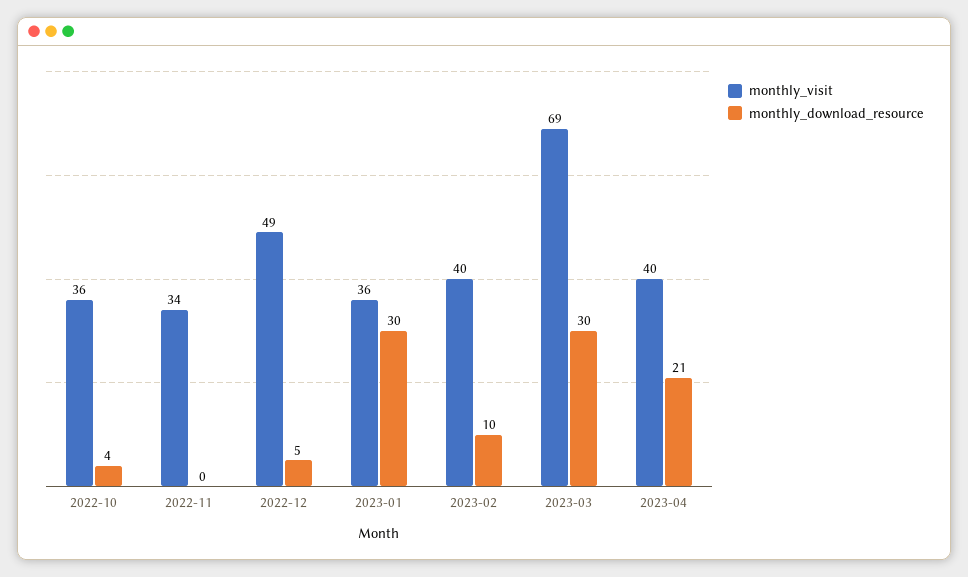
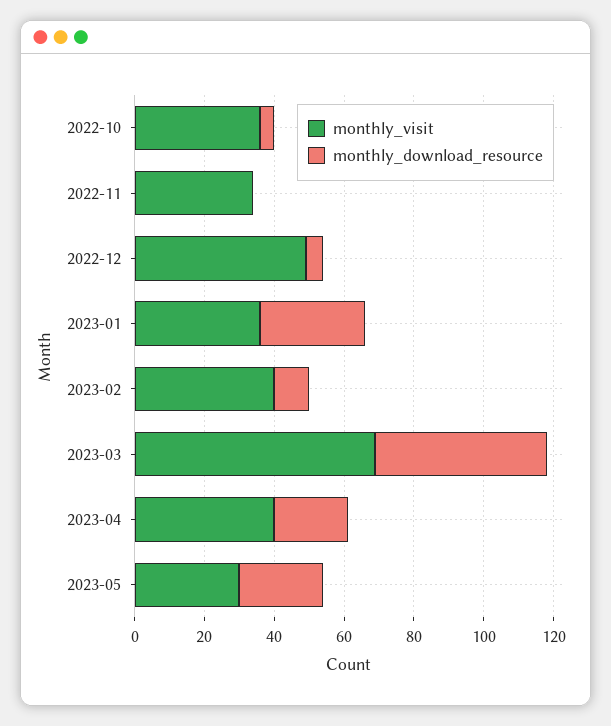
monthly_download_resource, 2023-03: 30 -> 50
monthly_visit, 2023-05: none -> 30
monthly_download_resource, 2023-05: none -> 25

